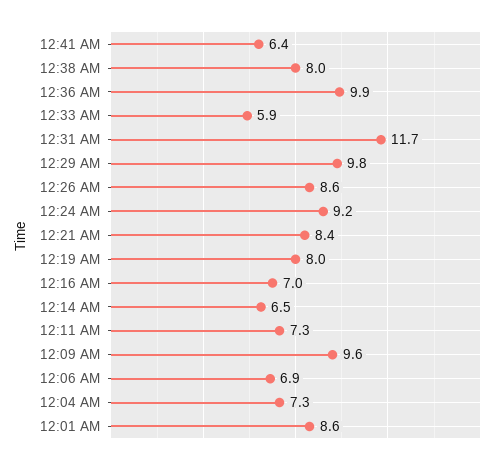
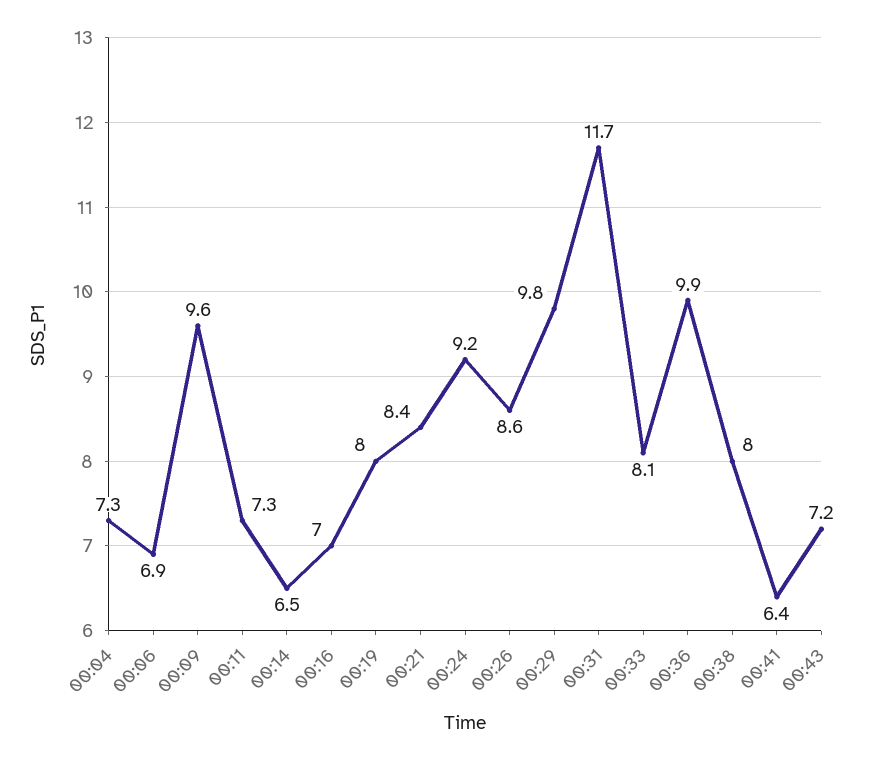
12:33 AM: 5.9 -> 8.1
12:01 AM: 8.6 -> none
00:43: none -> 7.2

